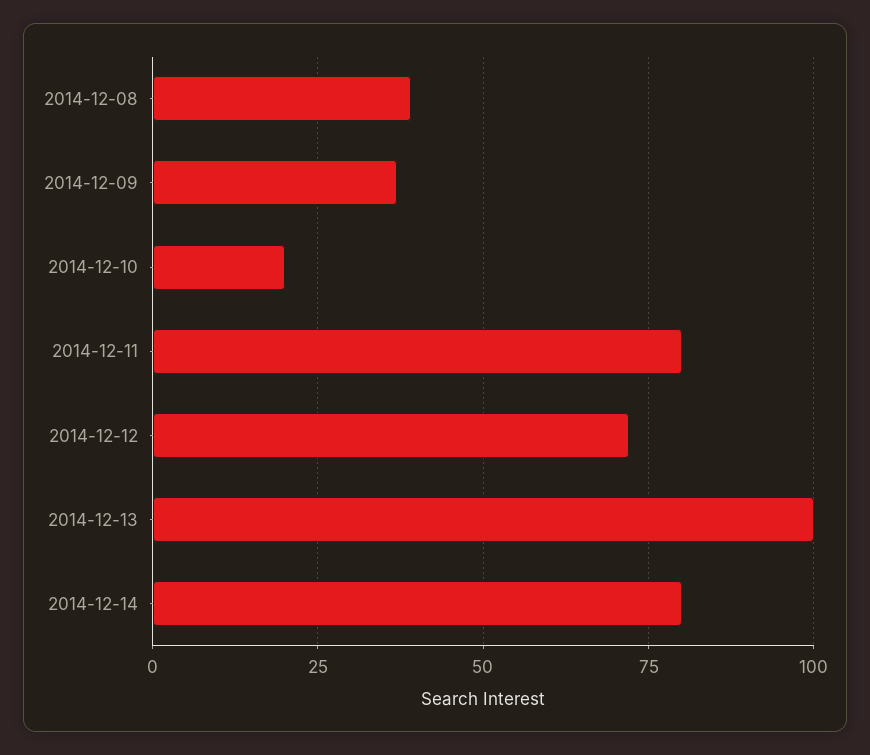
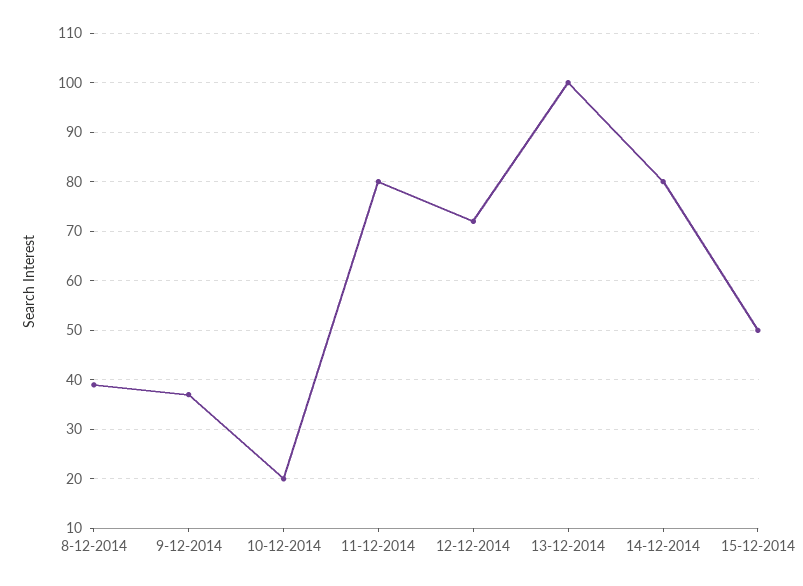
15-12-2014: none -> 50

